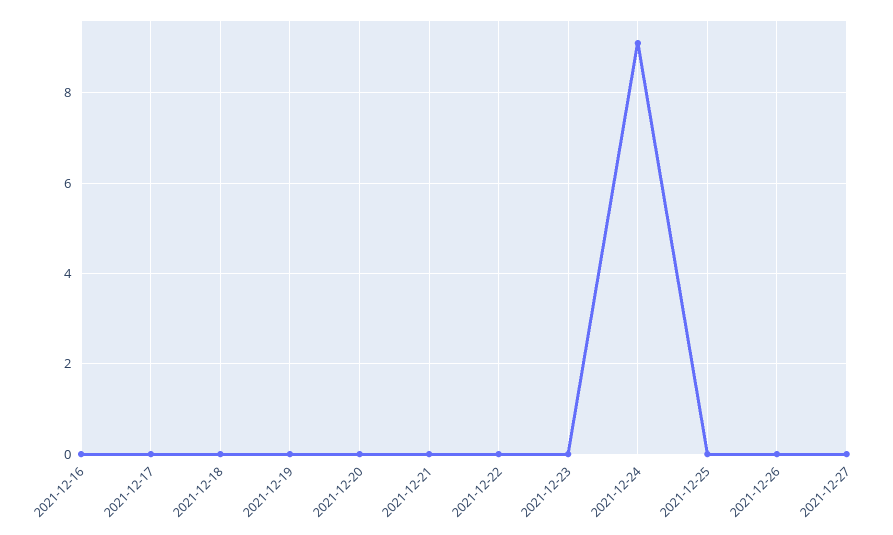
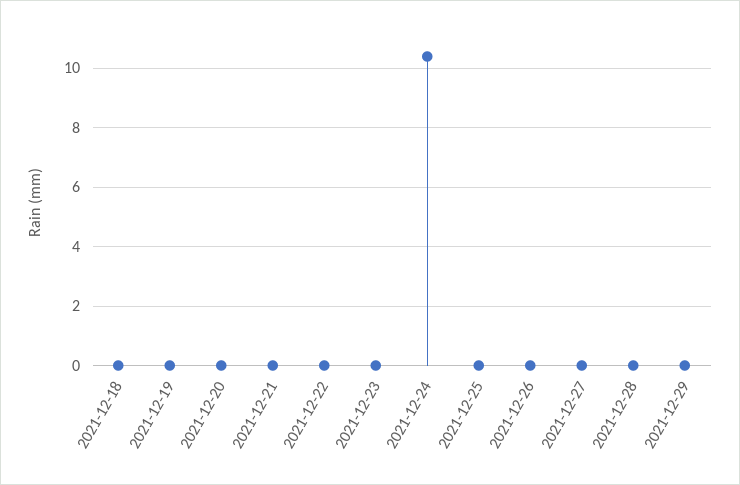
2021-12-16: 0 -> none
2021-12-17: 0 -> none
2021-12-24: 9 -> 10.5
2021-12-28: none -> 0
2021-12-29: none -> 0

